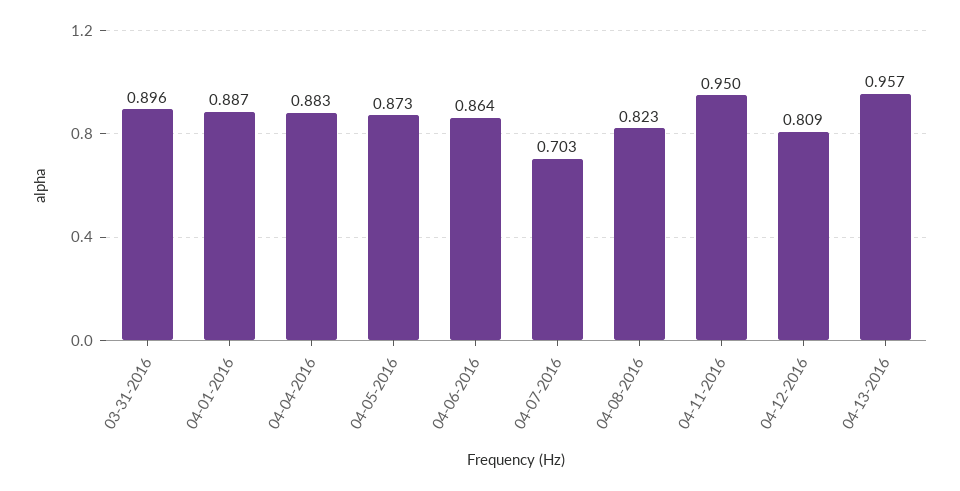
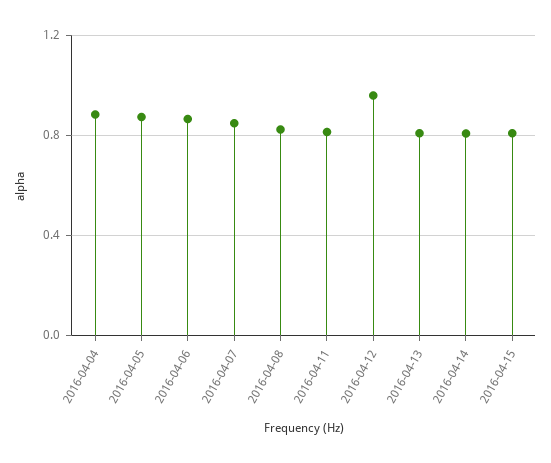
03-31-2016: 0.896 -> none
04-01-2016: 0.887 -> none
04-07-2016: 0.703 -> 0.85
04-11-2016: 0.95 -> 0.8
04-12-2016: 0.809 -> 0.95
04-13-2016: 0.957 -> 0.8
2016-04-14: none -> 0.8
2016-04-15: none -> 0.8

